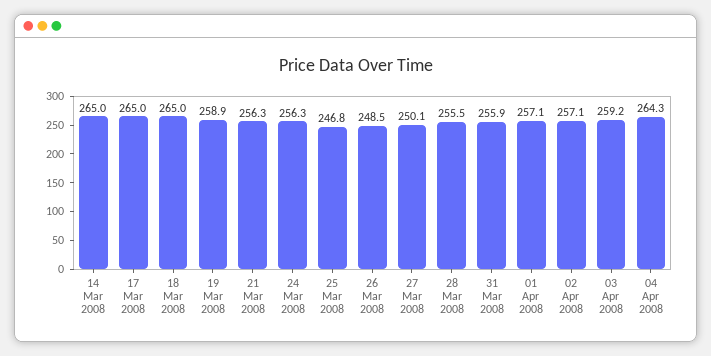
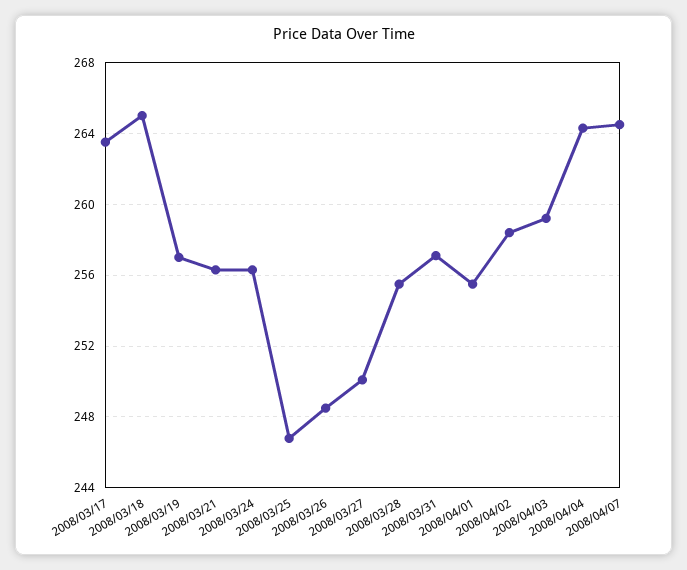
14 Mar 2008: 265 -> none
17 Mar 2008: 265 -> 263.5
19 Mar 2008: 258.9 -> 257
31 Mar 2008: 255.9 -> 257
01 Apr 2008: 257.1 -> 255.5
02 Apr 2008: 257.1 -> 258.5
2008/04/07: none -> 264.5

